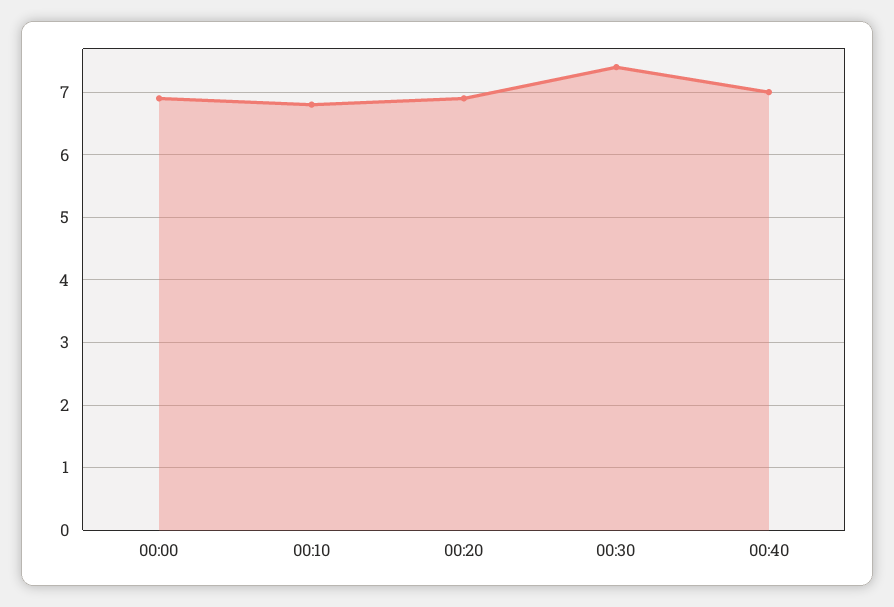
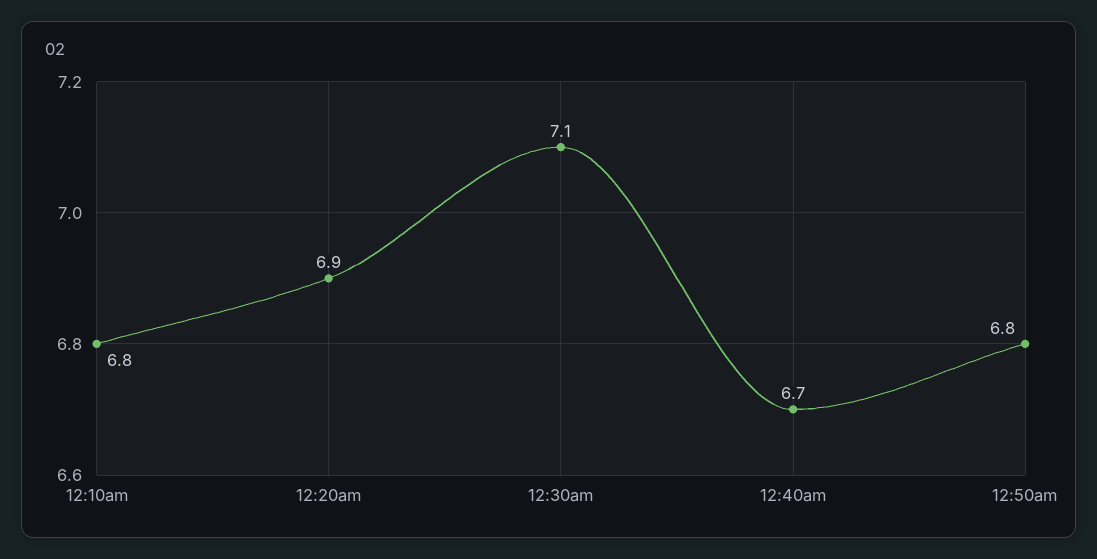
00:00: 6.9 -> none
00:30: 7.4 -> 7.1
00:40: 7 -> 6.7
12:50am: none -> 6.8

